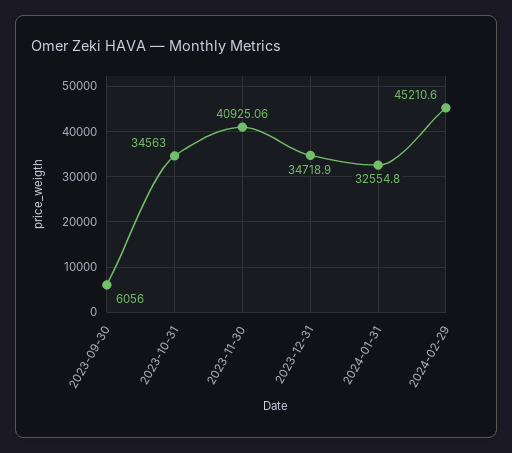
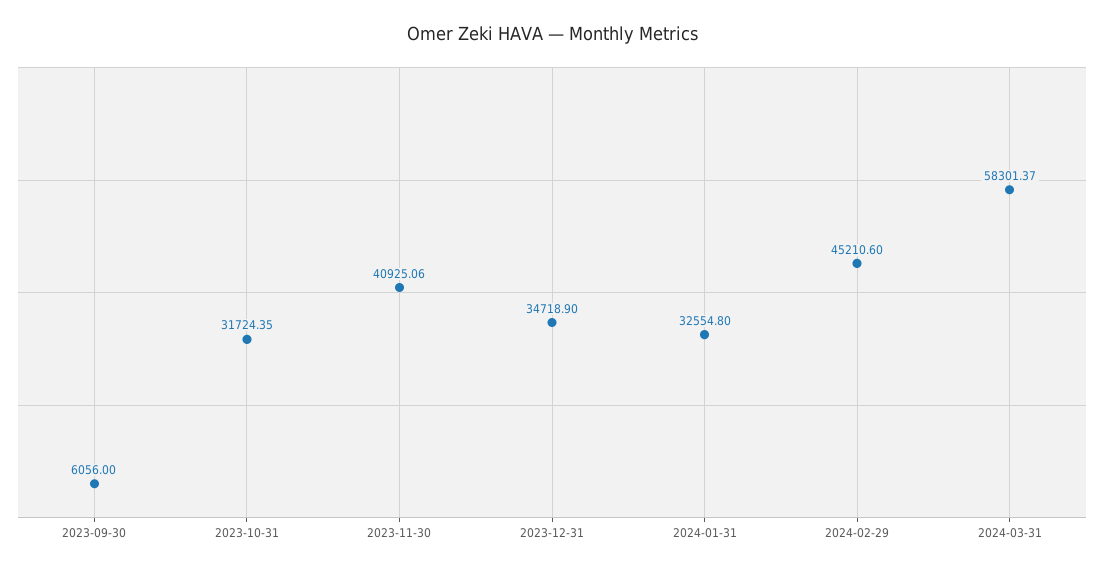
2023-10-31: 34563 -> 31724.35
2024-03-31: none -> 58301.37

